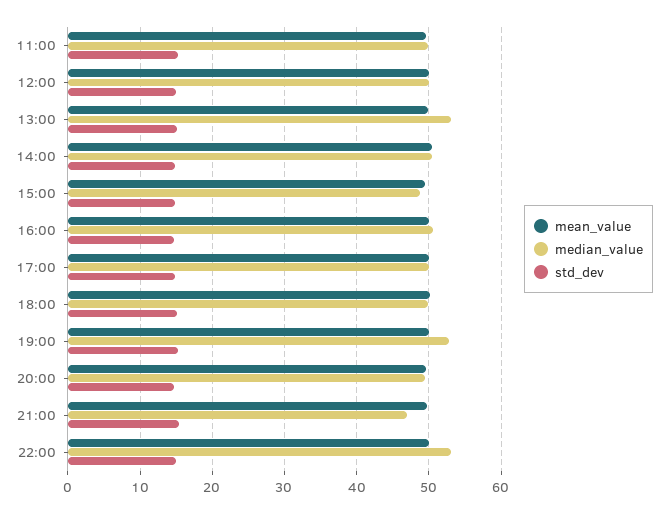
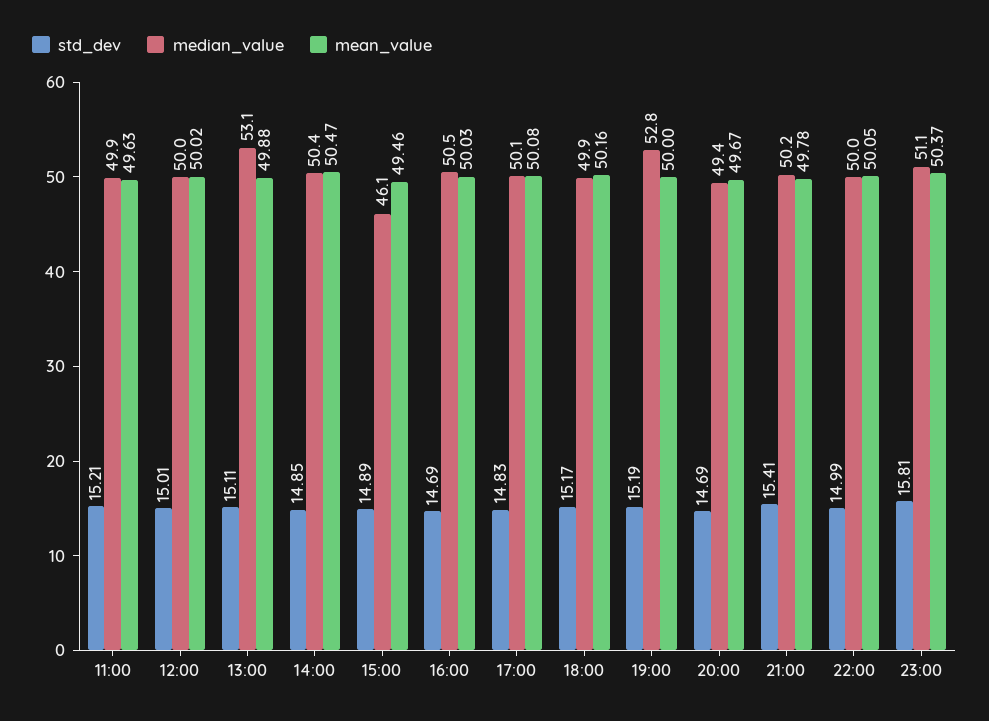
median_value, 15:00: 49 -> 46.1
median_value, 21:00: 47 -> 50.2
median_value, 22:00: 53 -> 50
std_dev, 23:00: none -> 15.81
median_value, 23:00: none -> 51.1
mean_value, 23:00: none -> 50.37

